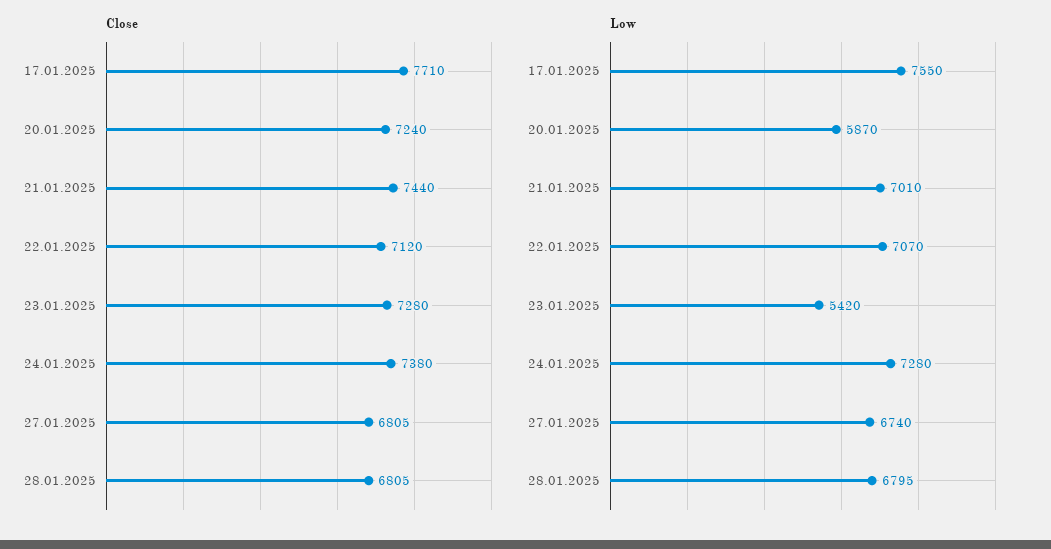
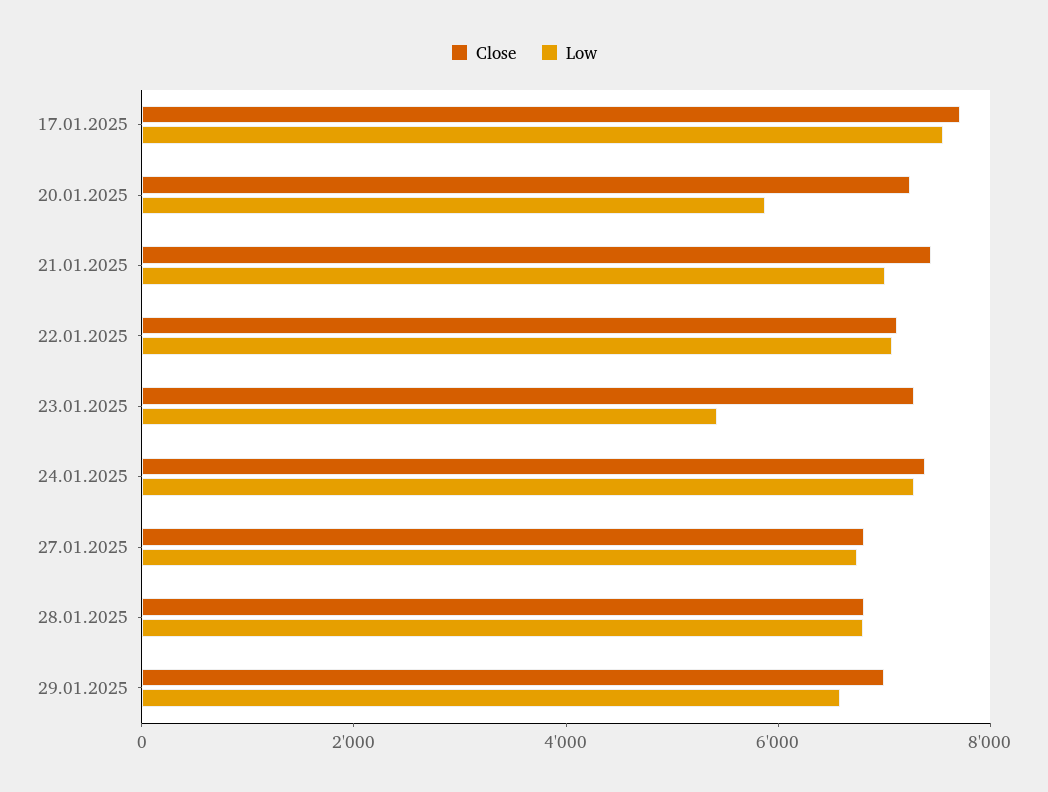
Close, 29.01.2025: none -> 7000
Low, 29.01.2025: none -> 6500

